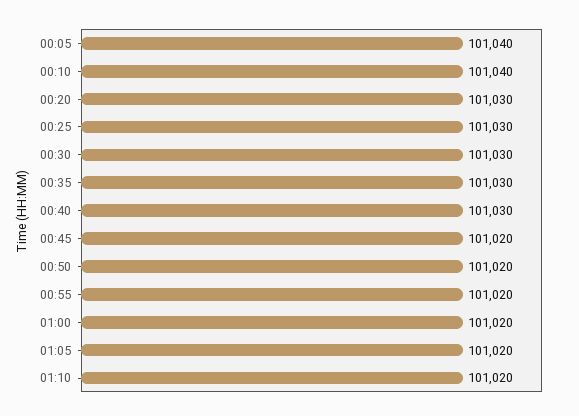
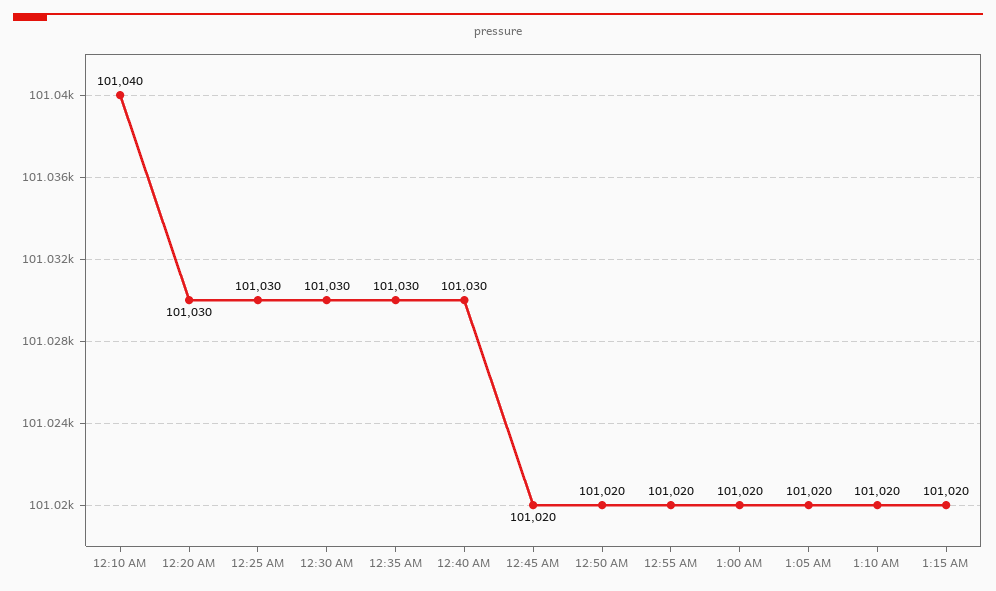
00:05: 101040 -> none
1:15 AM: none -> 101020

